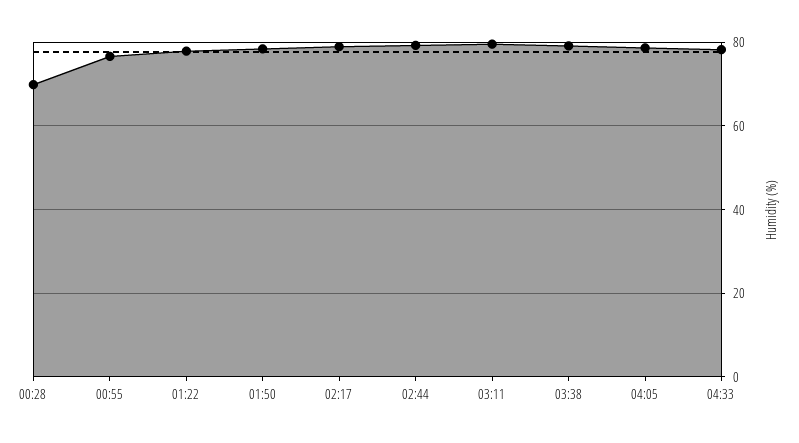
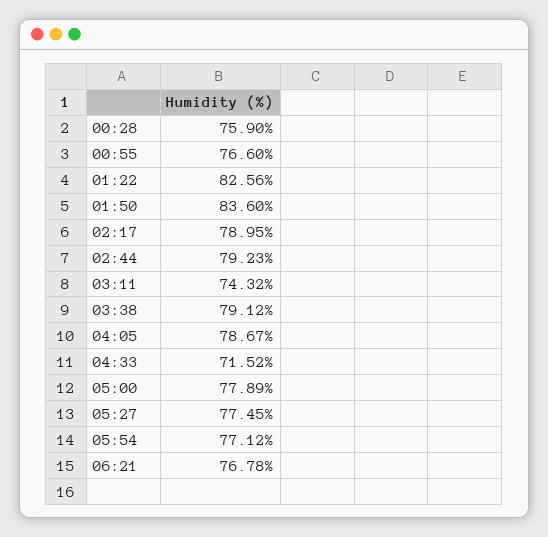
00:28: 70 -> 75.9
01:22: 78 -> 82.56
01:50: 78 -> 83.6
03:11: 80 -> 74.32
04:33: 78 -> 71.52
05:00: none -> 77.89
05:27: none -> 77.45
05:54: none -> 77.12
06:21: none -> 76.78

